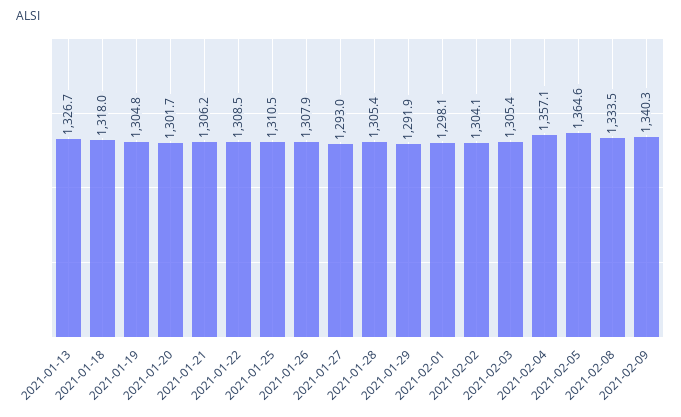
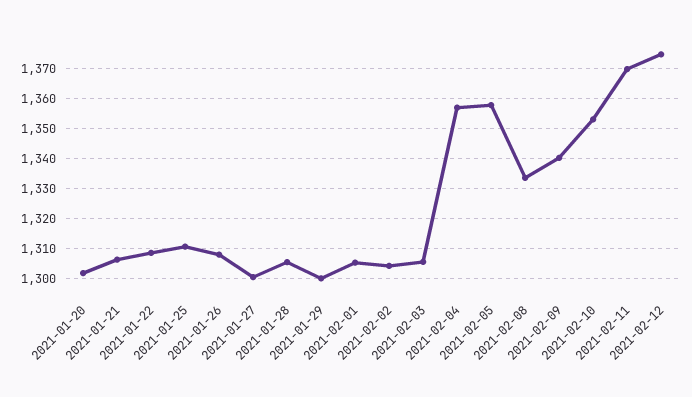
2021-01-13: 1326.7 -> none
2021-01-18: 1318 -> none
2021-01-19: 1304.8 -> none
2021-01-27: 1293 -> 1300
2021-01-29: 1291.9 -> 1300
2021-02-01: 1298.1 -> 1305
2021-02-05: 1364.6 -> 1357.5
2021-02-10: none -> 1352.5
2021-02-11: none -> 1370
2021-02-12: none -> 1375

